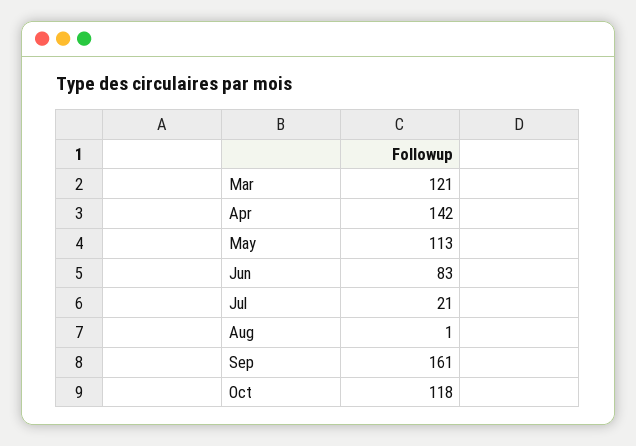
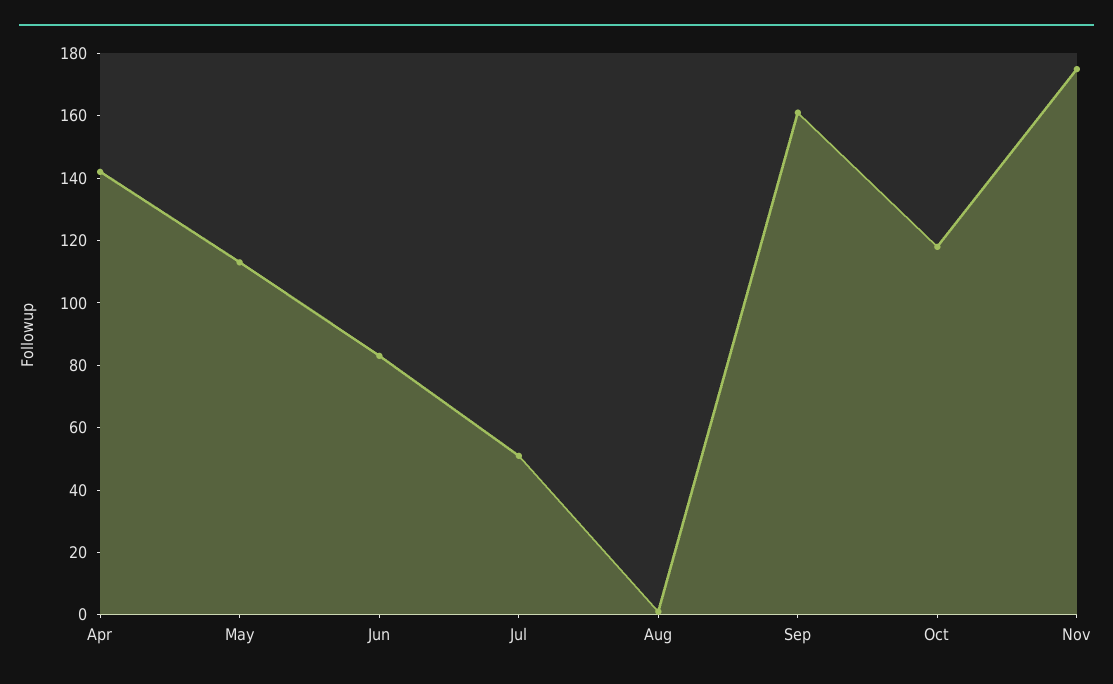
Mar: 121 -> none
Jul: 21 -> 50
Nov: none -> 175

